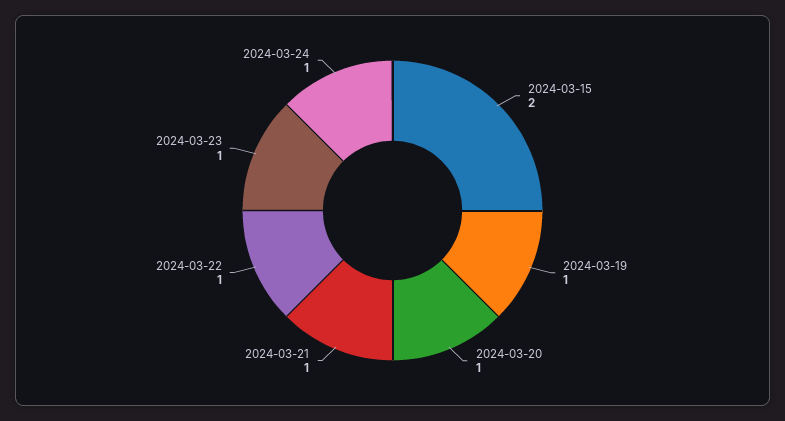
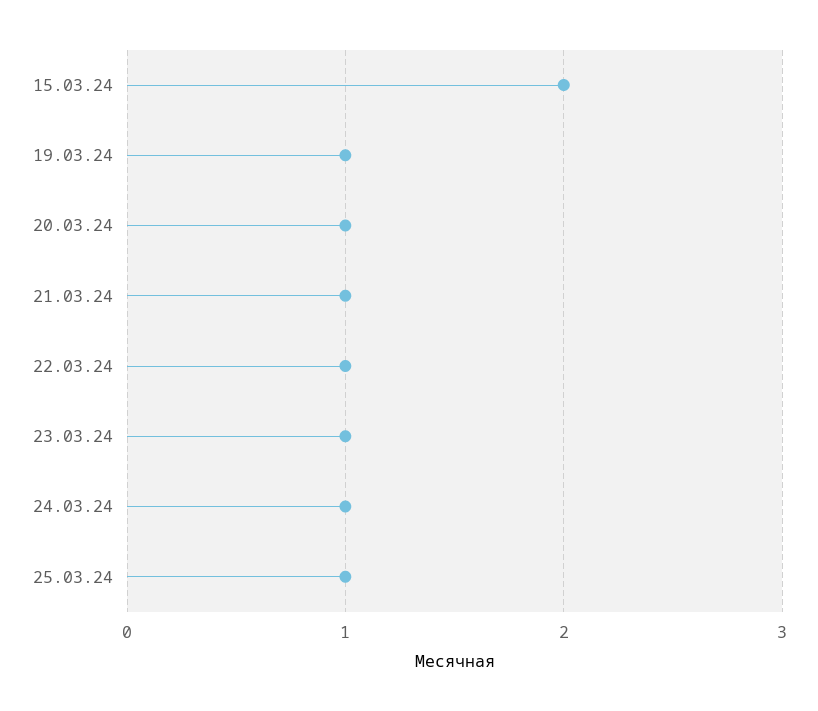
25.03.24: none -> 1

